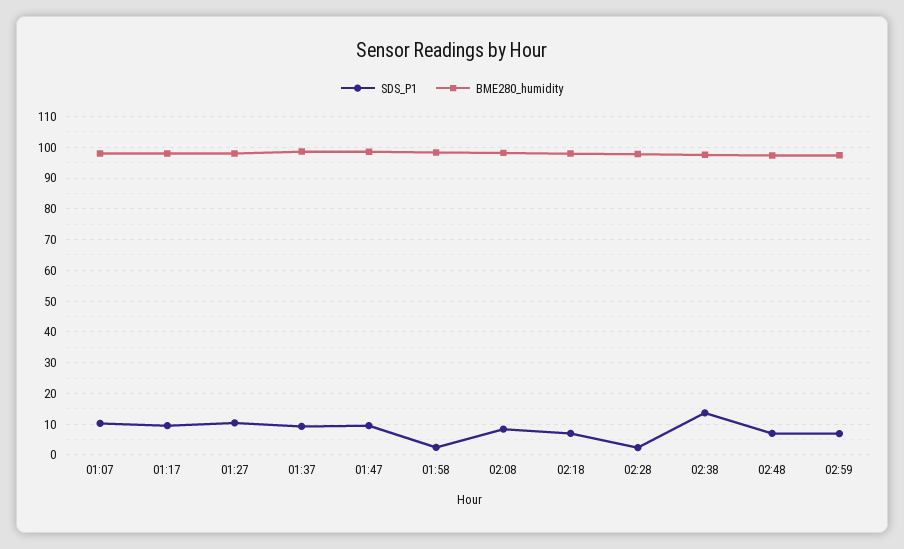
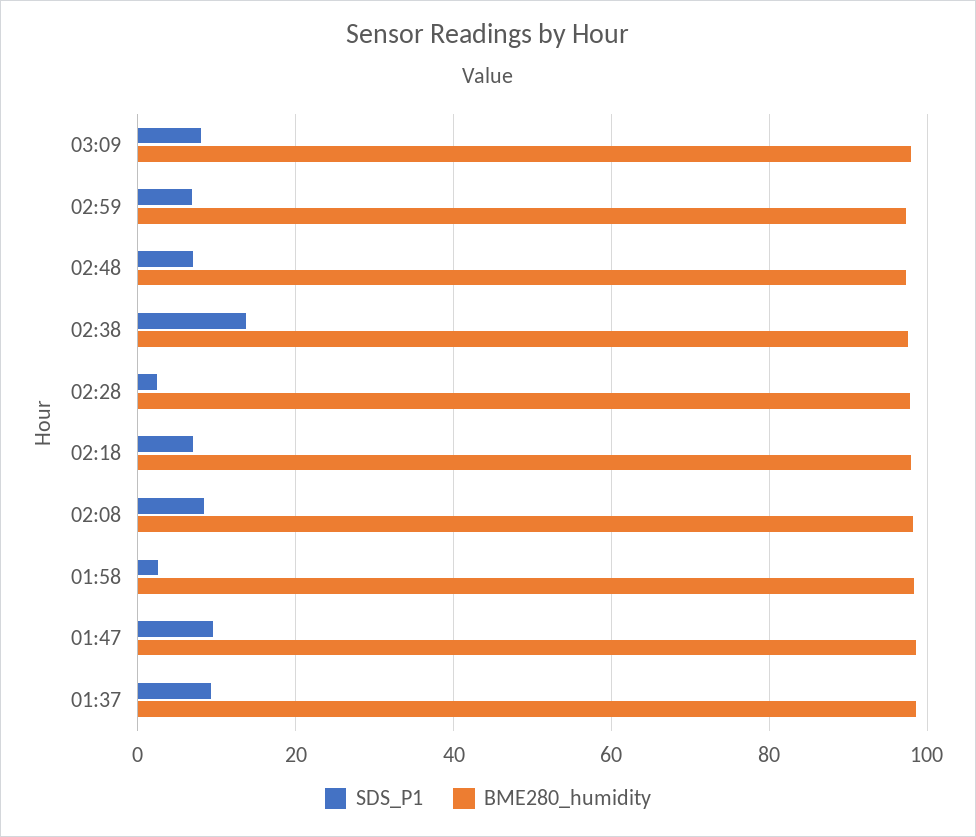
SDS_P1, 01:07: 10 -> none
BME280_humidity, 01:07: 98 -> none
SDS_P1, 01:17: 10 -> none
BME280_humidity, 01:17: 98 -> none
SDS_P1, 01:27: 10 -> none
BME280_humidity, 01:27: 98 -> none
SDS_P1, 03:09: none -> 8
BME280_humidity, 03:09: none -> 98

